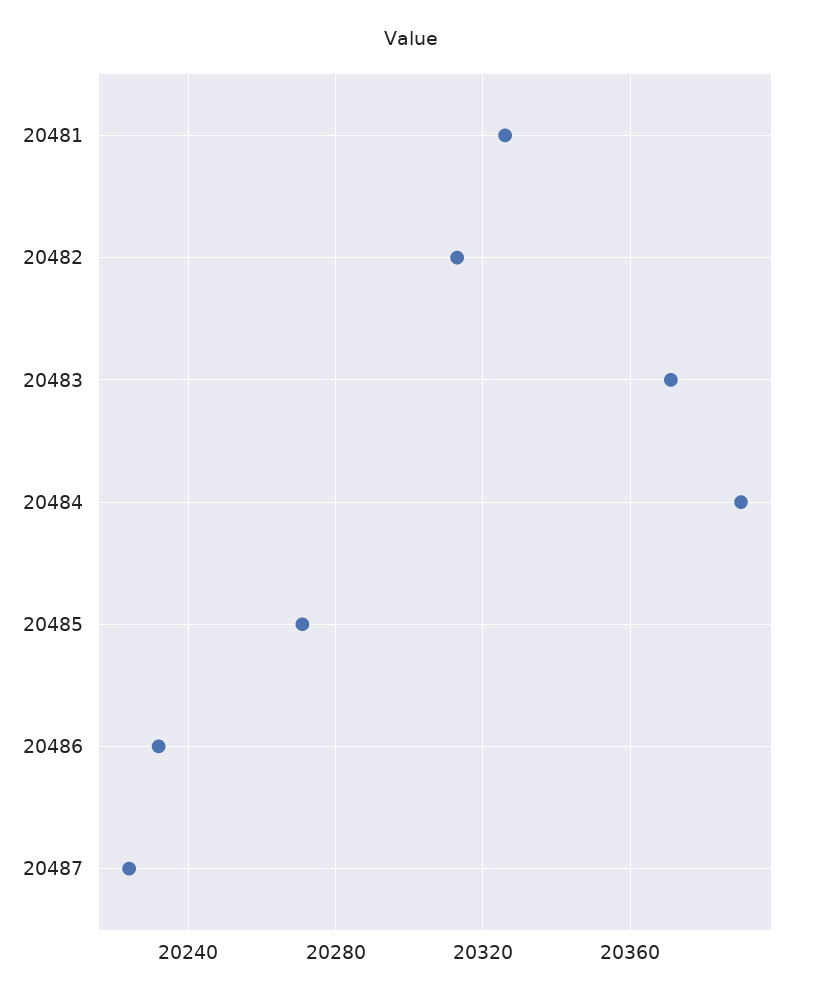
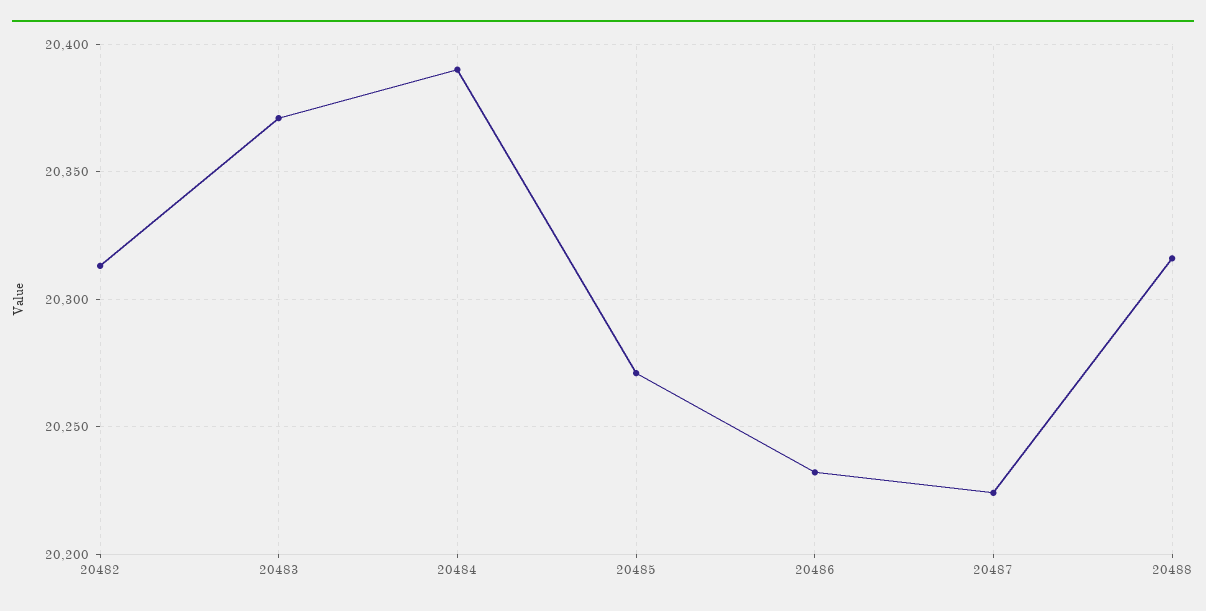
20481: 20325 -> none
20488: none -> 20315

